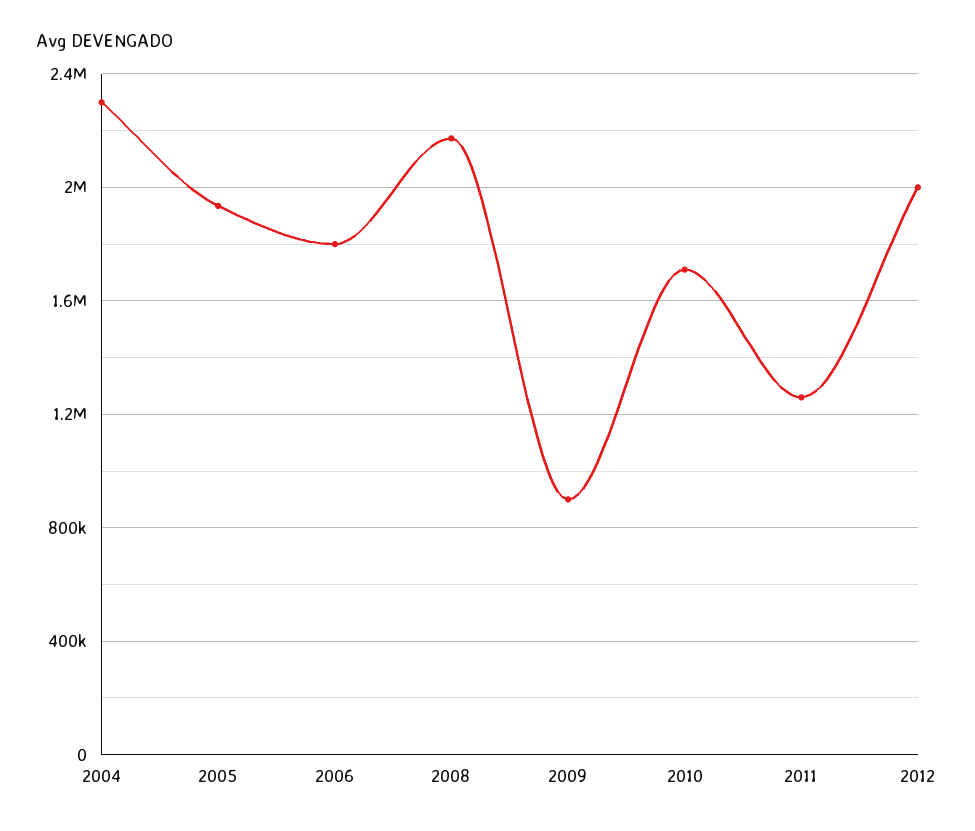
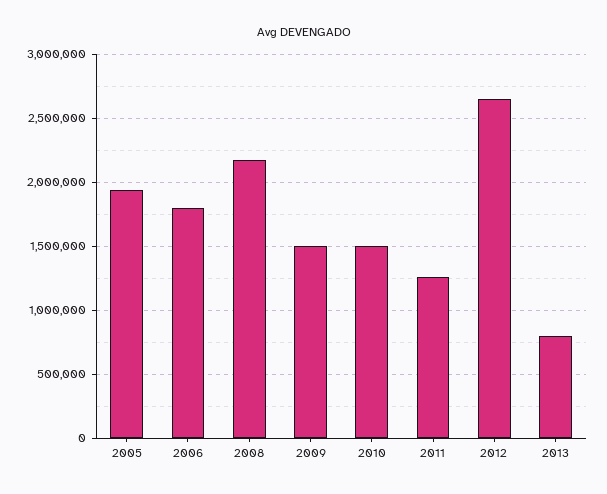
2004: 2300000 -> none
2009: 900000 -> 1500000
2010: 1700000 -> 1500000
2012: 2000000 -> 2650000
2013: none -> 800000

